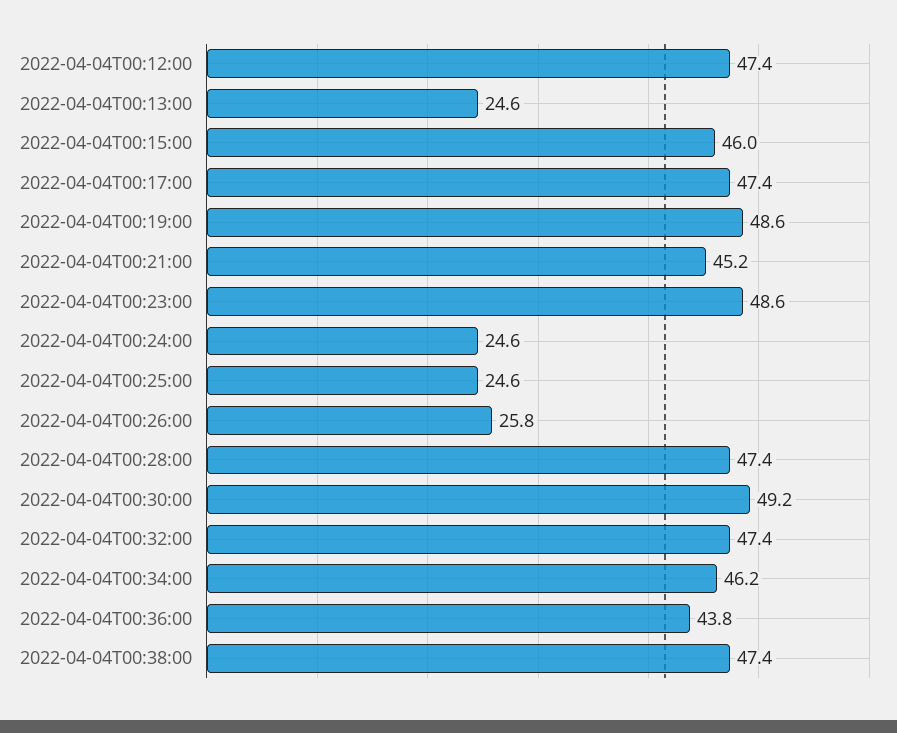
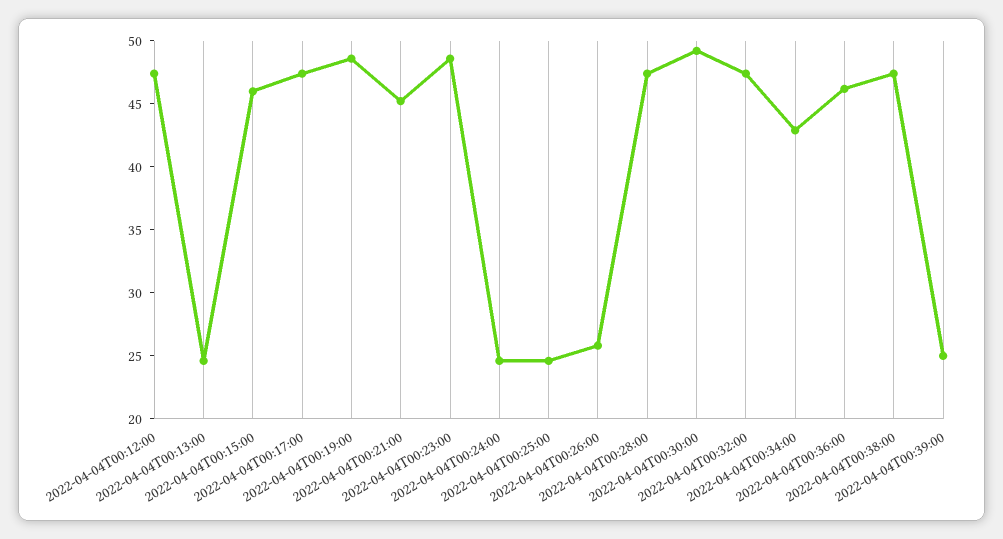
2022-04-04T00:34:00: 46.2 -> 43
2022-04-04T00:36:00: 43.8 -> 46
2022-04-04T00:39:00: none -> 25

